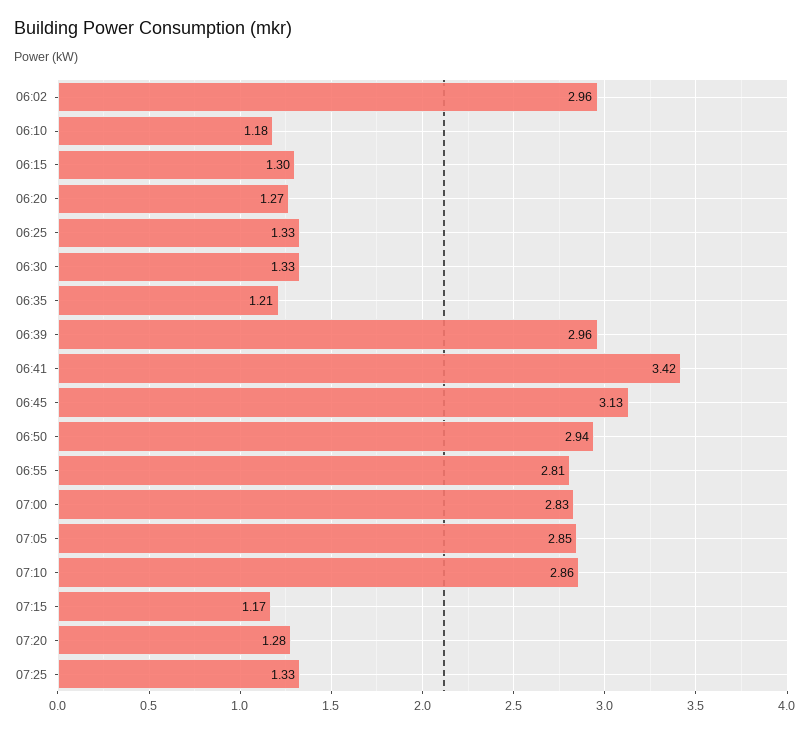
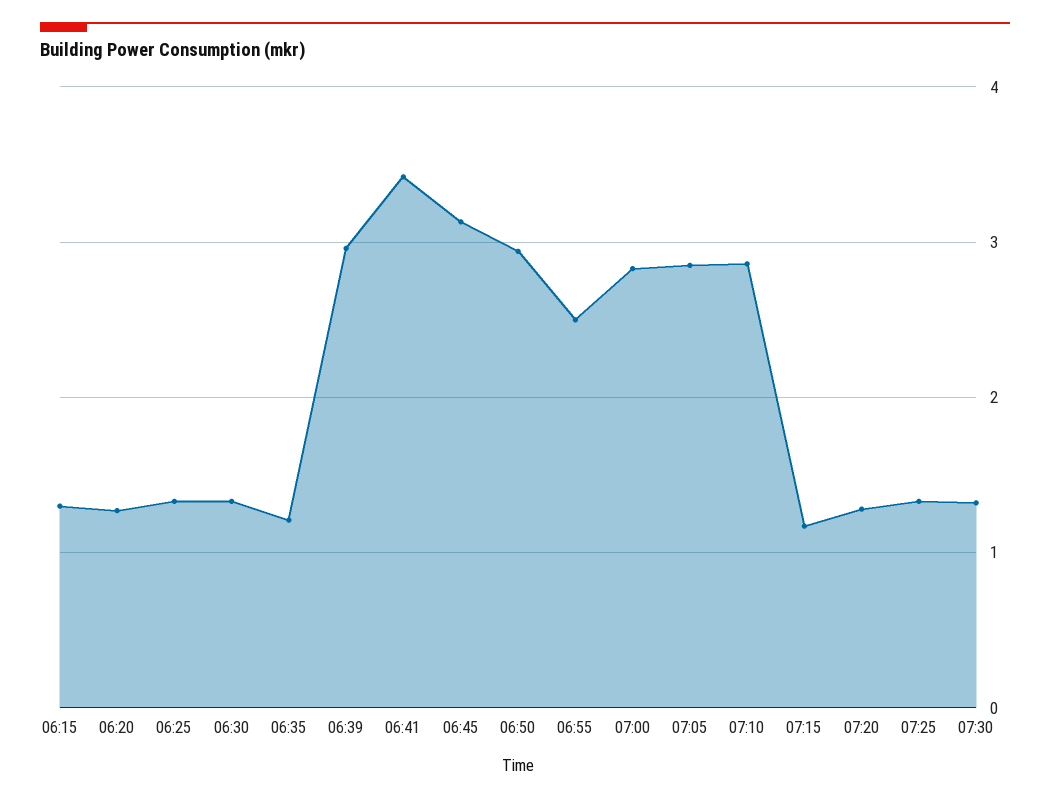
06:02: 2.96 -> none
06:10: 1.18 -> none
06:55: 2.81 -> 2.5
07:30: none -> 1.3

